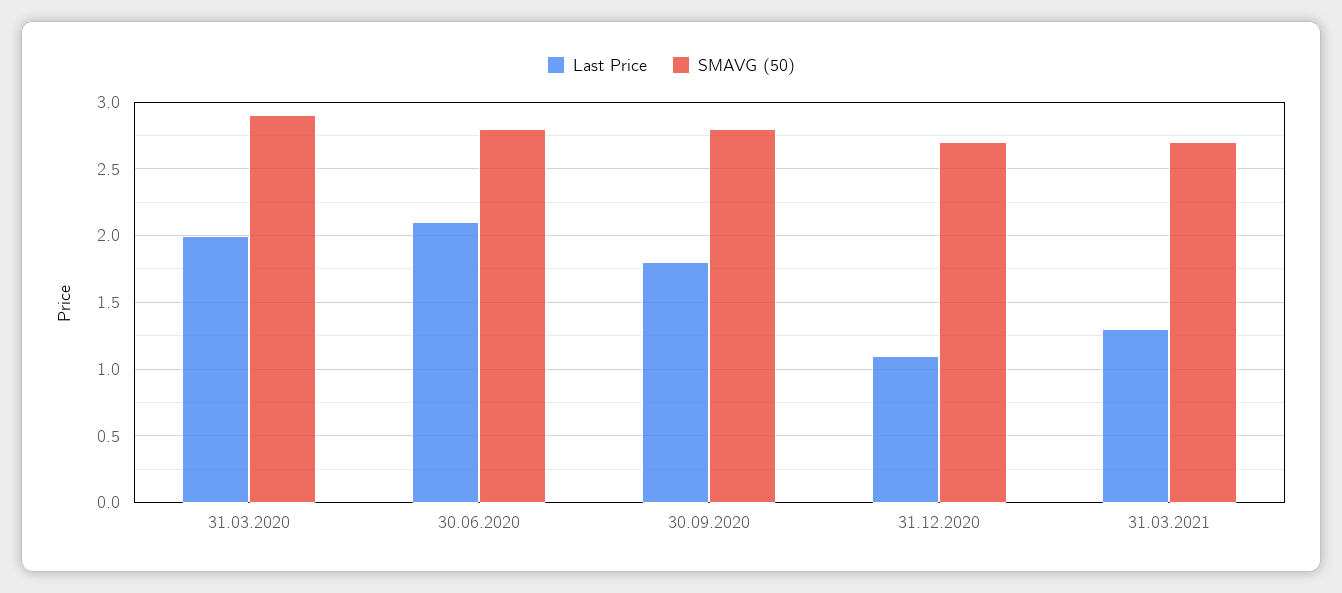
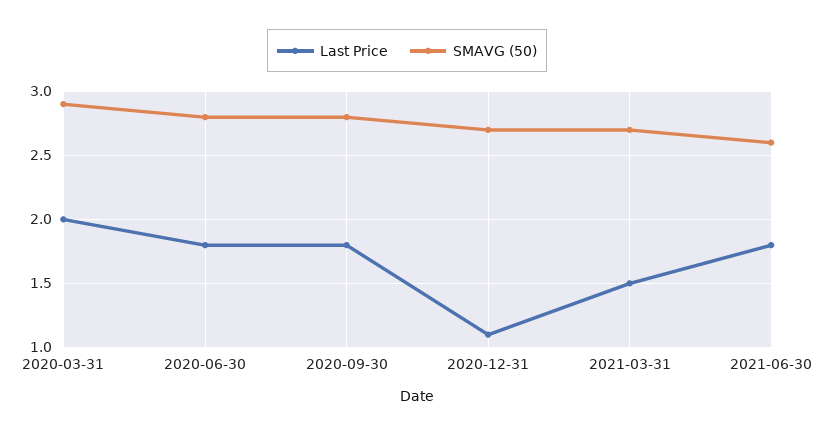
Last Price, 30.06.2020: 2.1 -> 1.8
Last Price, 31.03.2021: 1.3 -> 1.5
Last Price, 2021-06-30: none -> 1.8
SMAVG (50), 2021-06-30: none -> 2.6

